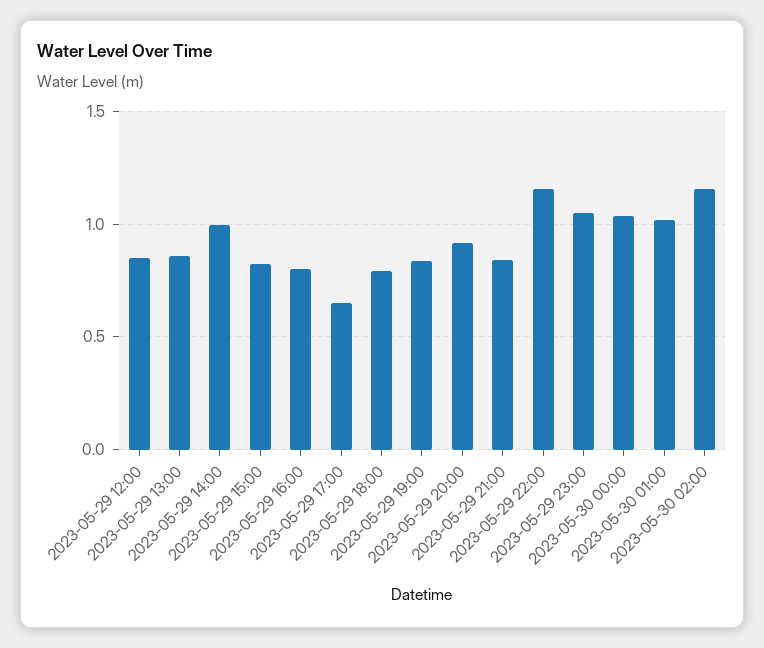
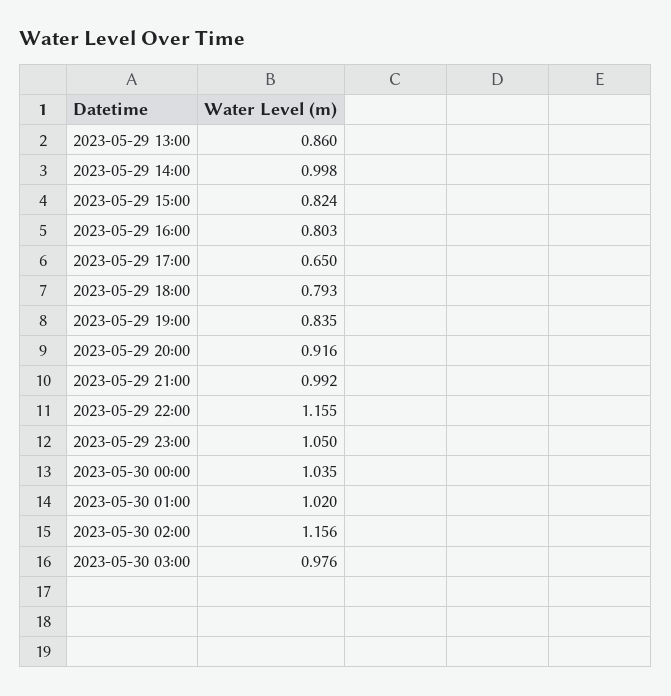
2023-05-29 12:00: 0.85 -> none
2023-05-29 21:00: 0.85 -> 0.992
2023-05-30 03:00: none -> 0.976

